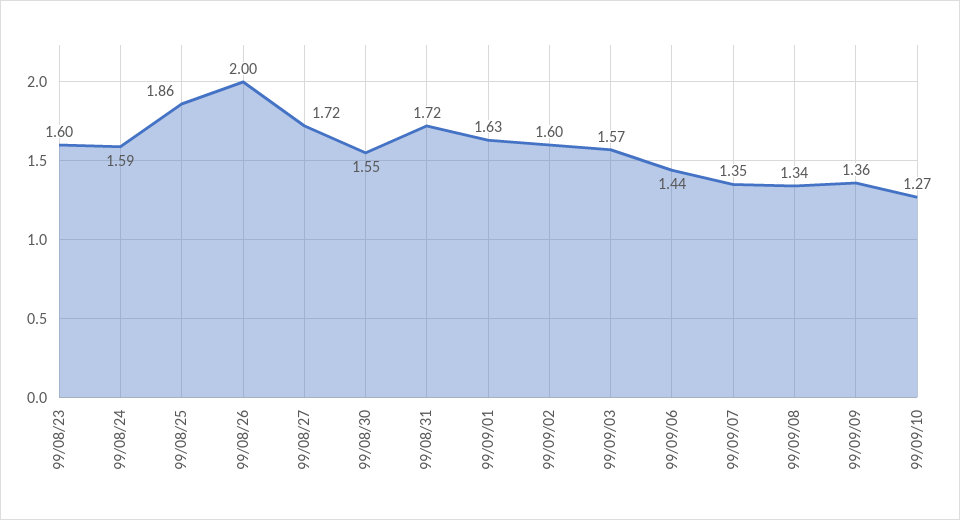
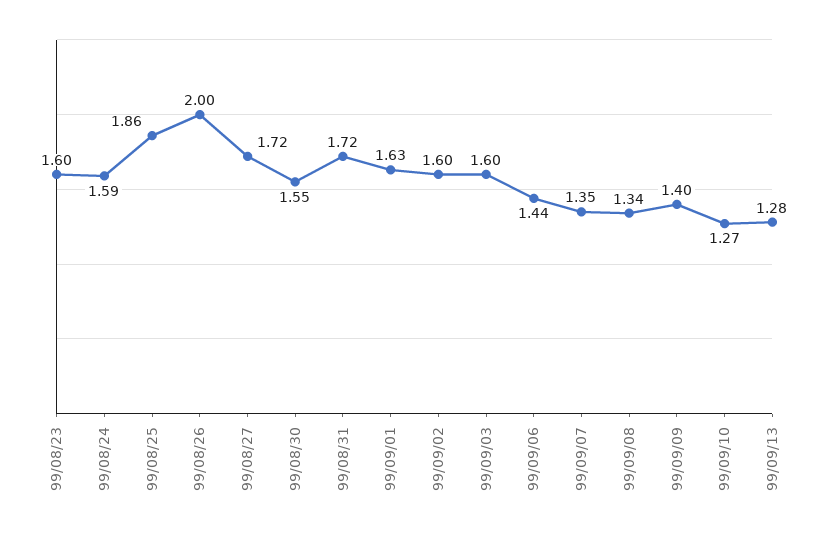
99/09/03: 1.57 -> 1.6
99/09/09: 1.36 -> 1.4
99/09/13: none -> 1.28

